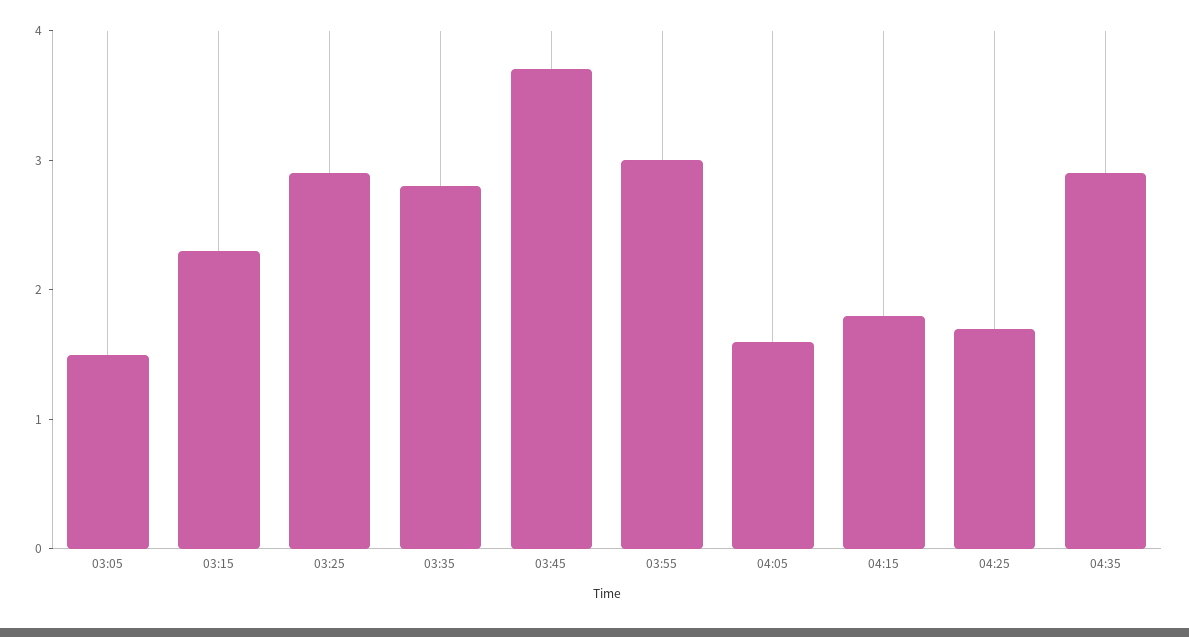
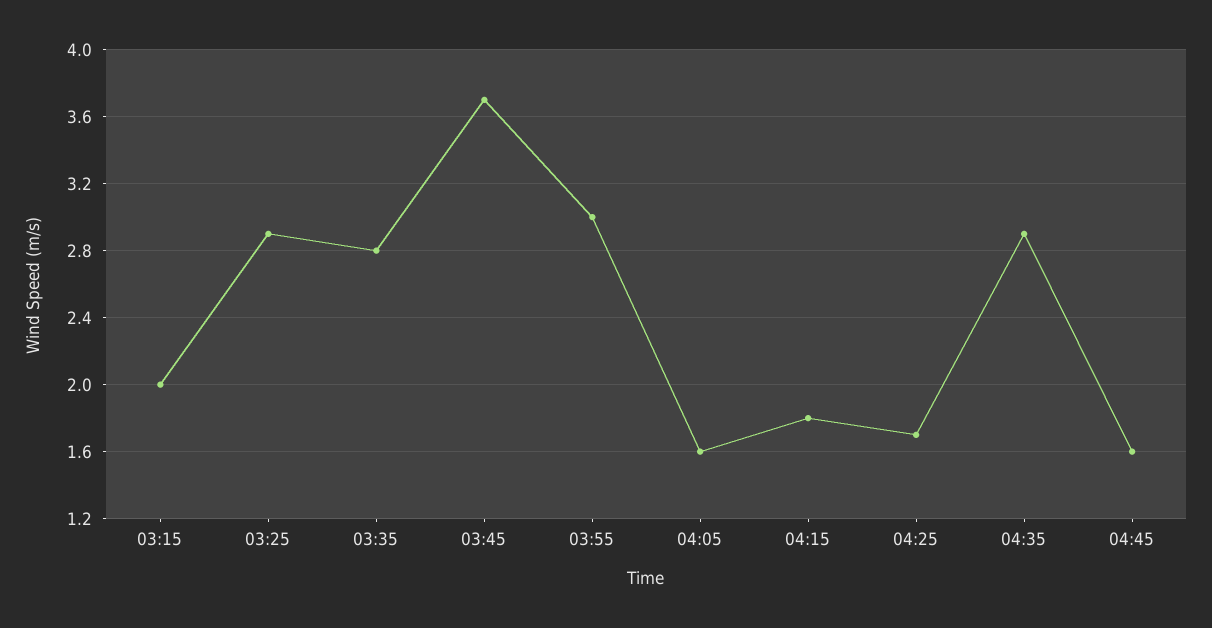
03:05: 1.5 -> none
03:15: 2.3 -> 2
04:45: none -> 1.6

